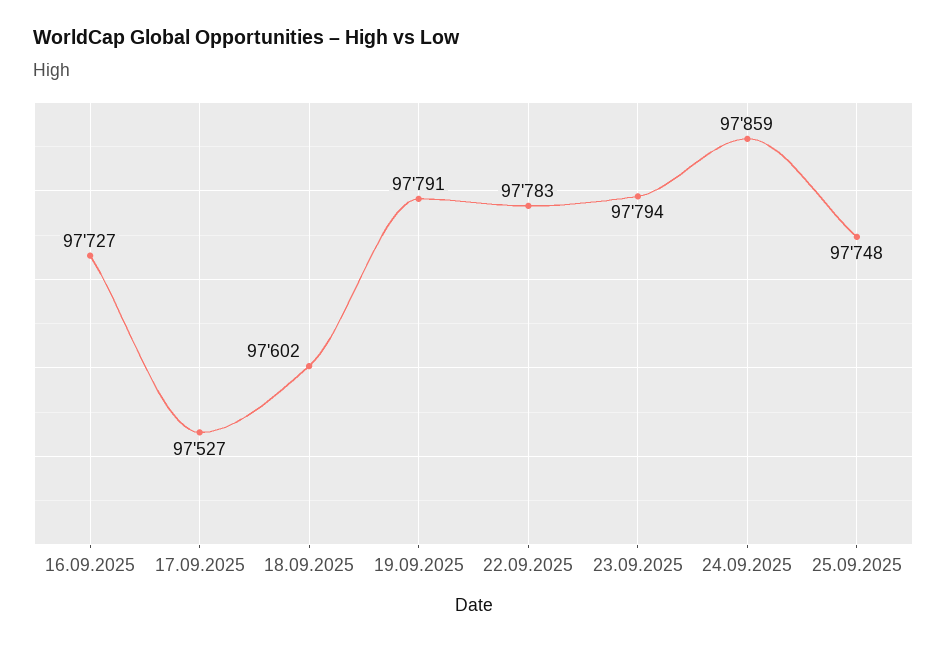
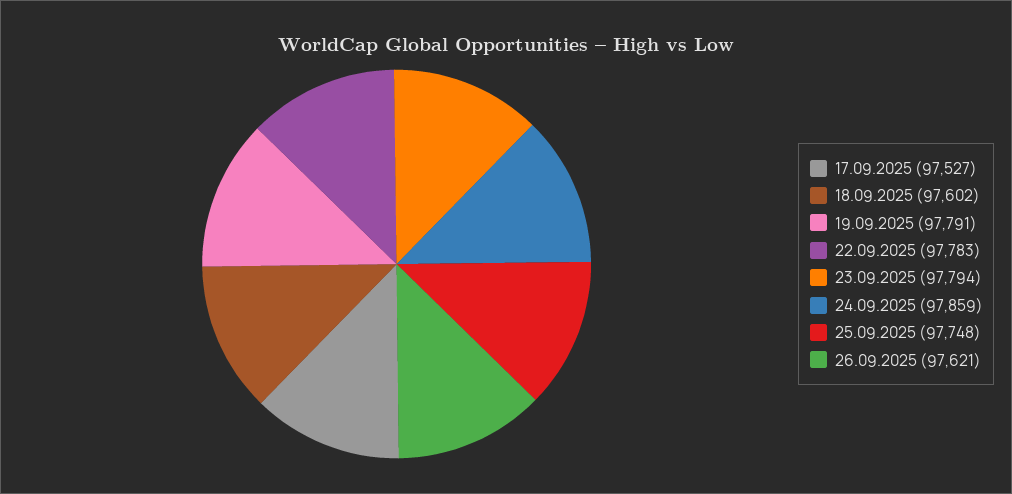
16.09.2025: 97727 -> none
26.09.2025: none -> 97621

